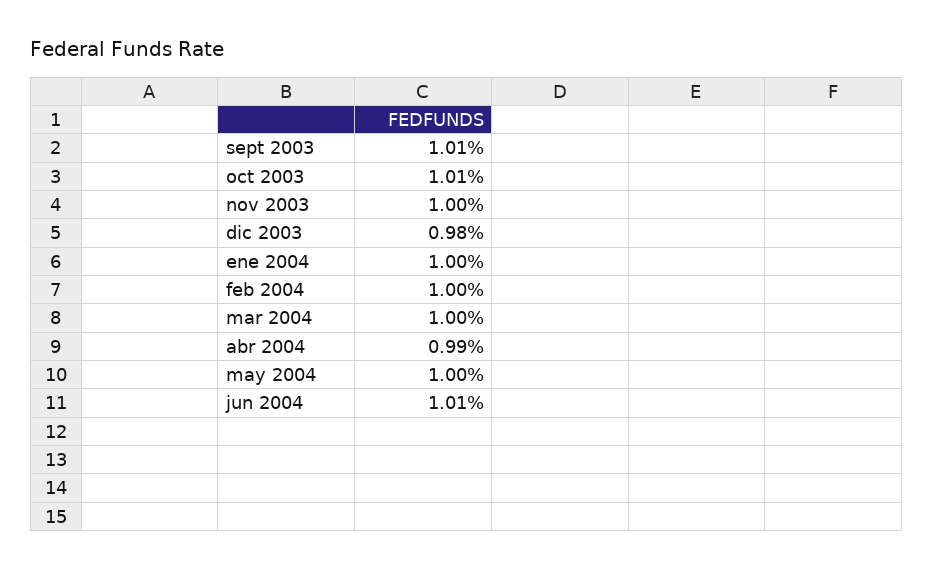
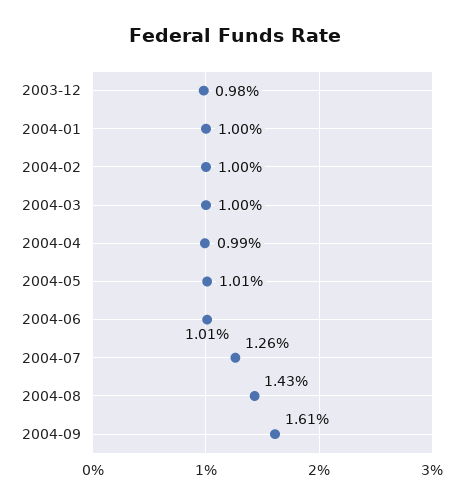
sept 2003: 1.01 -> none
oct 2003: 1.01 -> none
nov 2003: 1 -> none
may 2004: 1 -> 1.01
2004-07: none -> 1.26
2004-08: none -> 1.43
2004-09: none -> 1.61

